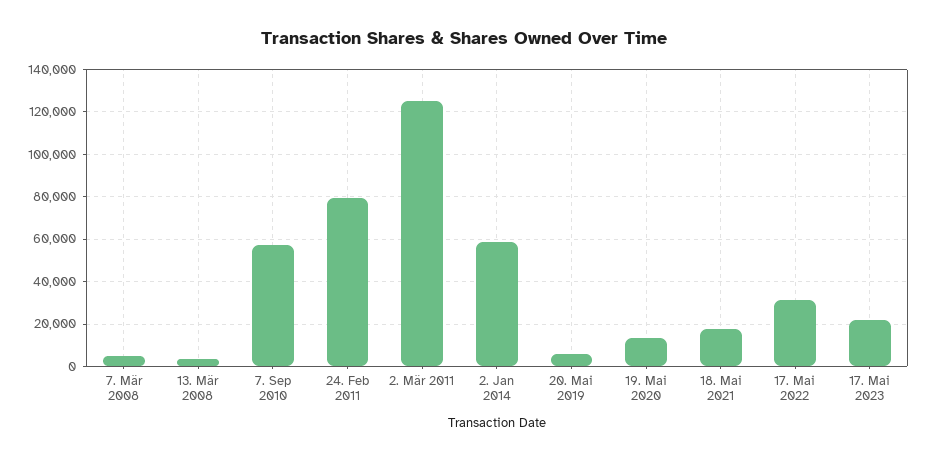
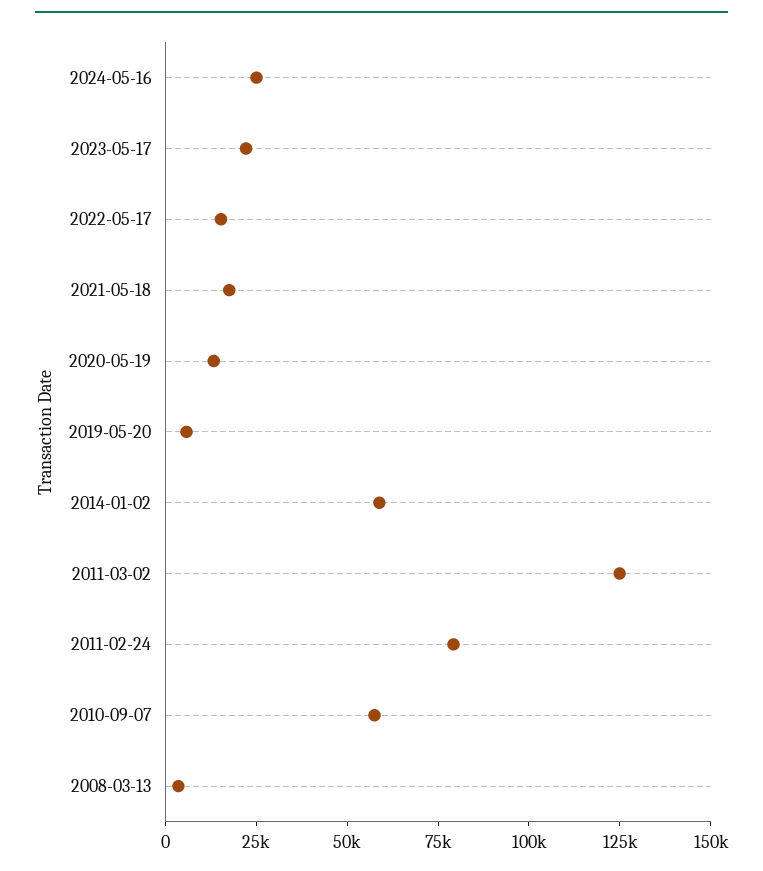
7. Mär 2008: 5000 -> none
17. Mai 2022: 30000 -> 15000
2024-05-16: none -> 25000

